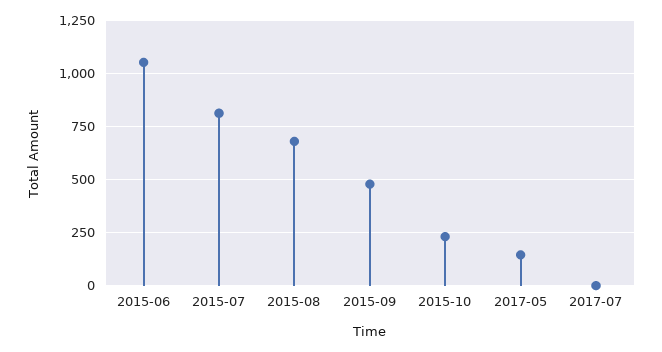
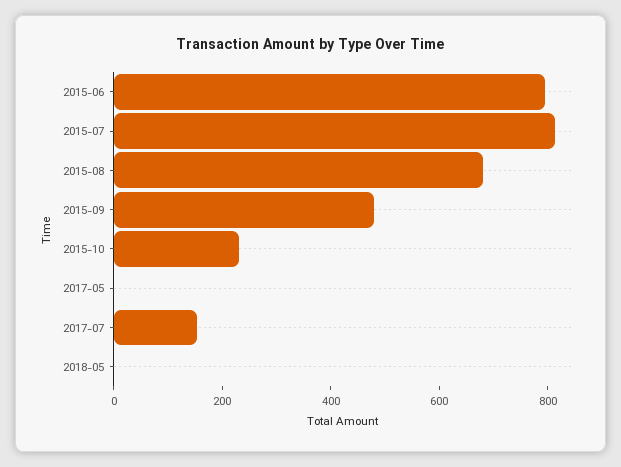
2015-06: 1050 -> 800
2017-05: 150 -> 0
2017-07: 0 -> 150
2018-05: none -> 0

